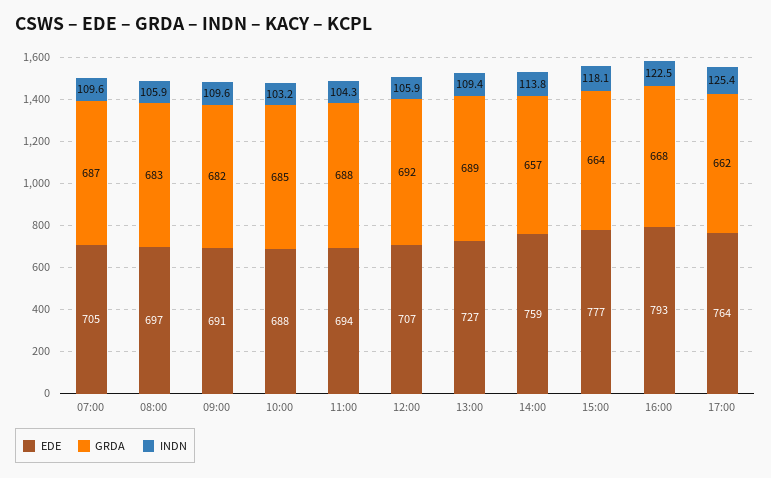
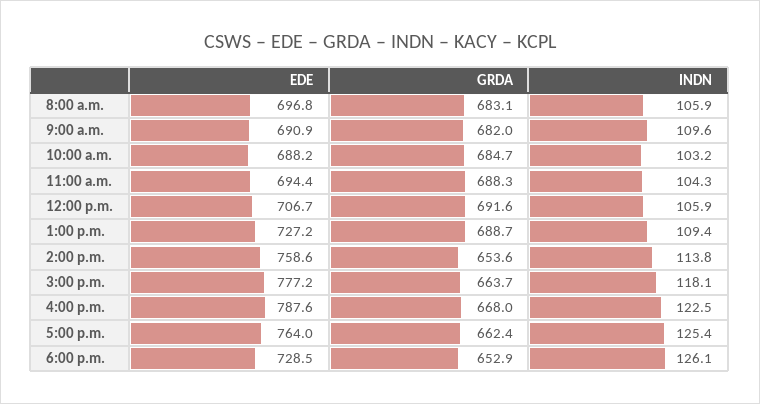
EDE, 07:00: 705 -> none
GRDA, 07:00: 687 -> none
INDN, 07:00: 109.6 -> none
GRDA, 14:00: 657 -> 653.6
EDE, 16:00: 793 -> 787.6
EDE, 6:00 p.m.: none -> 728.5
GRDA, 6:00 p.m.: none -> 652.9
INDN, 6:00 p.m.: none -> 126.1

